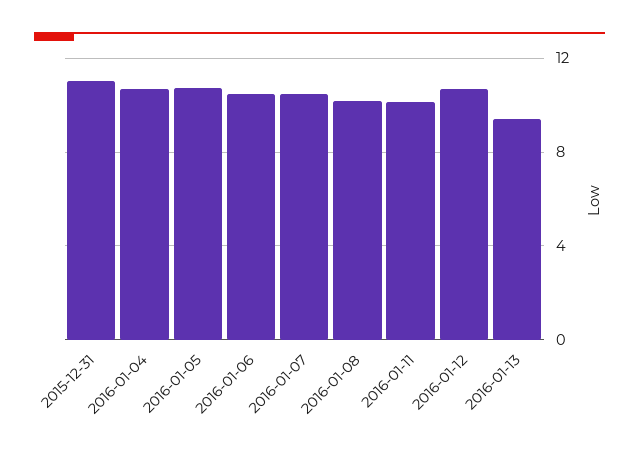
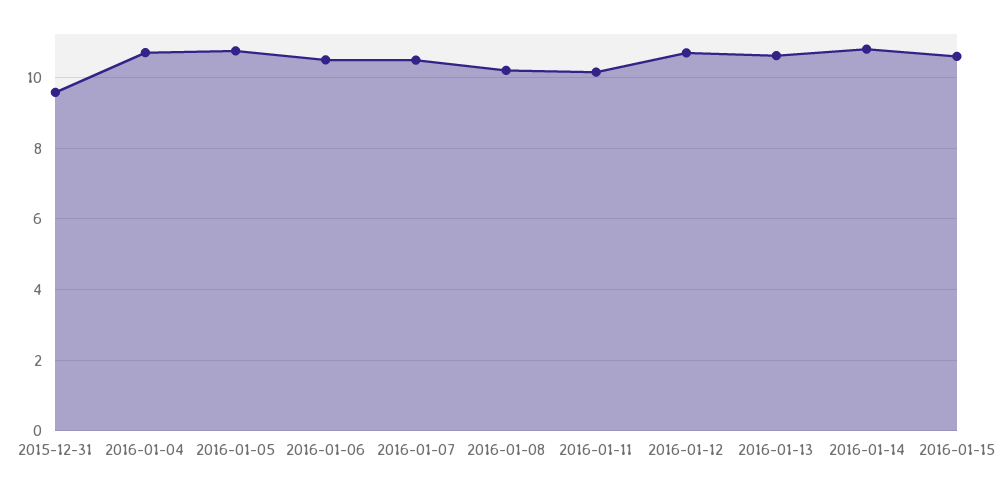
2015-12-31: 11 -> 9.6
2016-01-13: 9.5 -> 10.6
2016-01-14: none -> 10.8
2016-01-15: none -> 10.6

